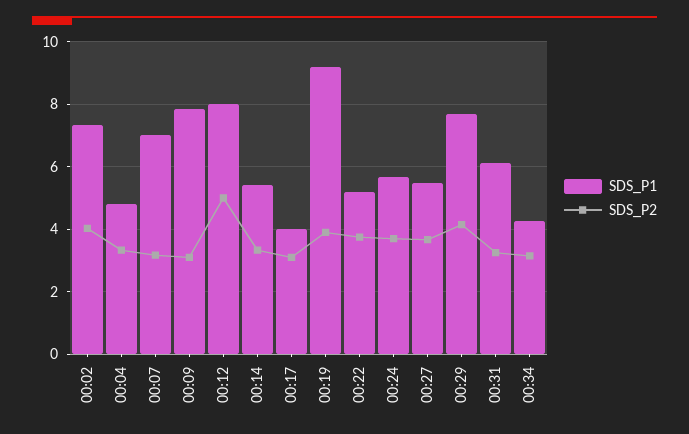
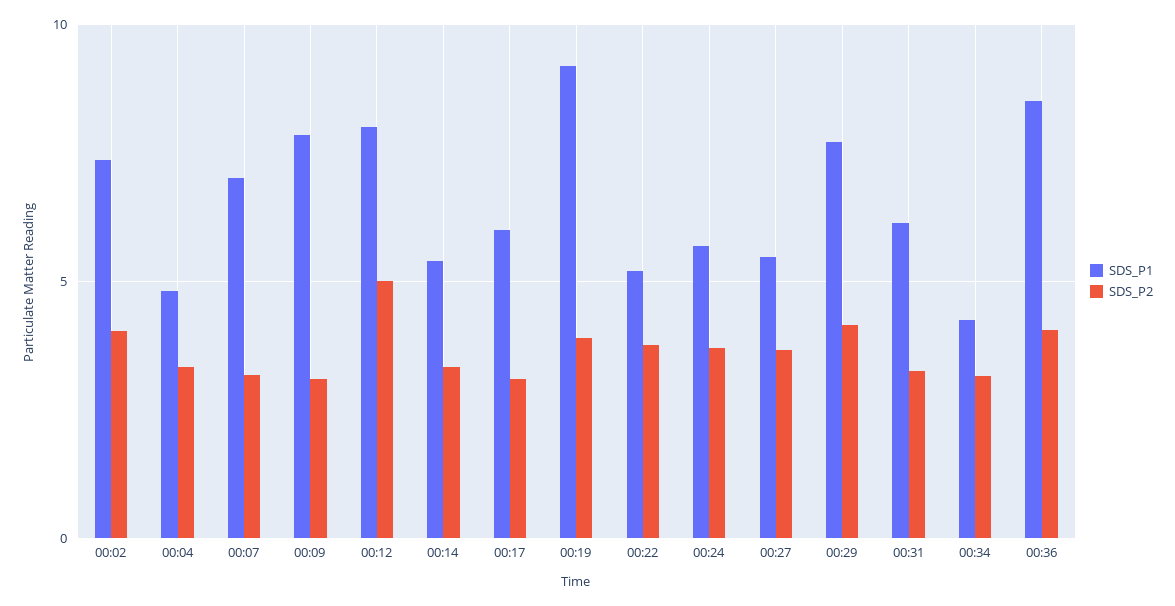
SDS_P1, 00:17: 4 -> 6
SDS_P1, 00:36: none -> 8.5
SDS_P2, 00:36: none -> 4

